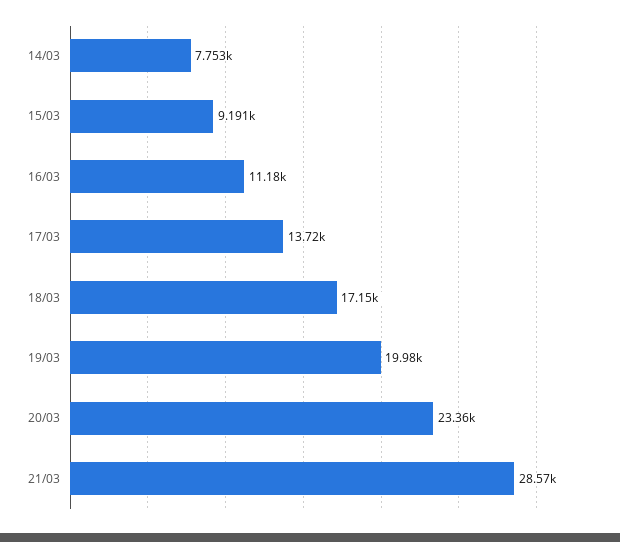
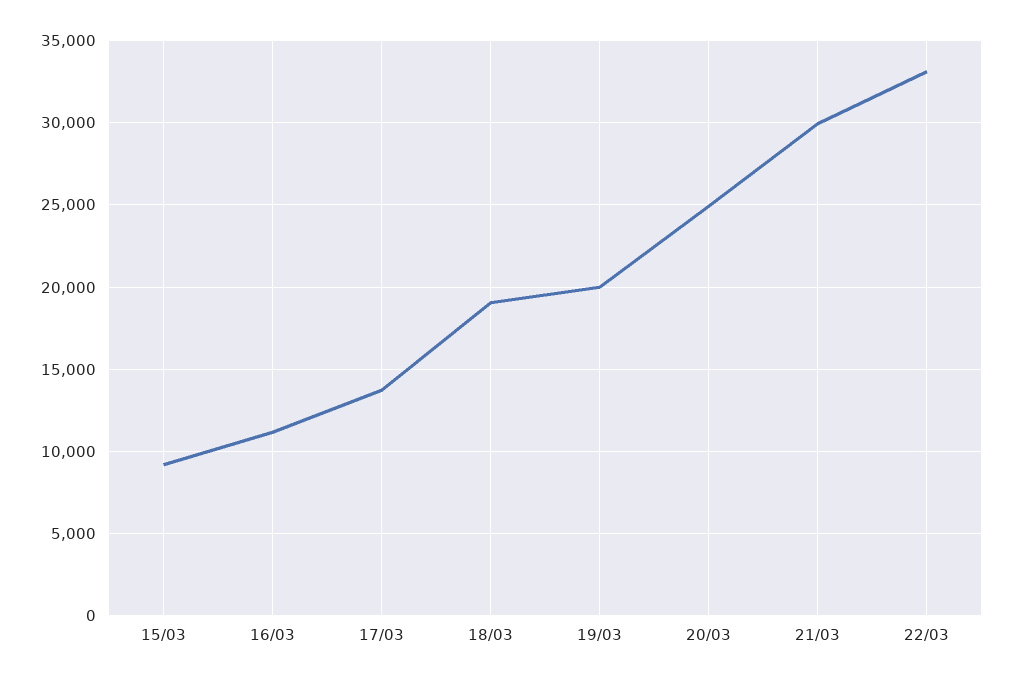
14/03: 7753 -> none
18/03: 17150 -> 19000
20/03: 23360 -> 25000
21/03: 28570 -> 30000
22/03: none -> 33000

